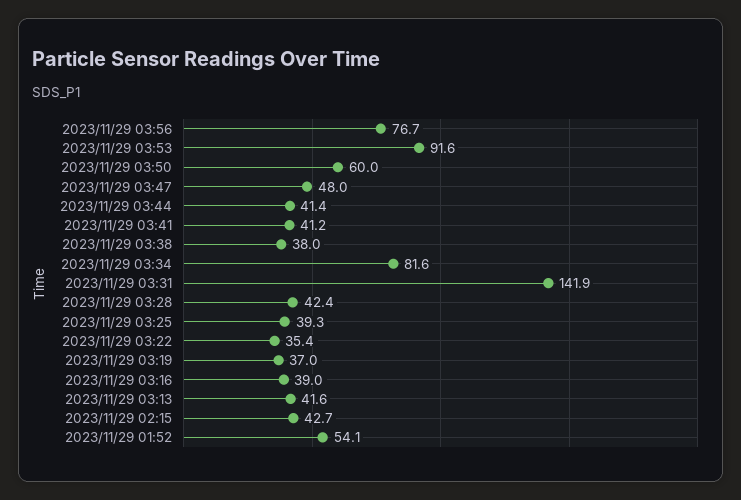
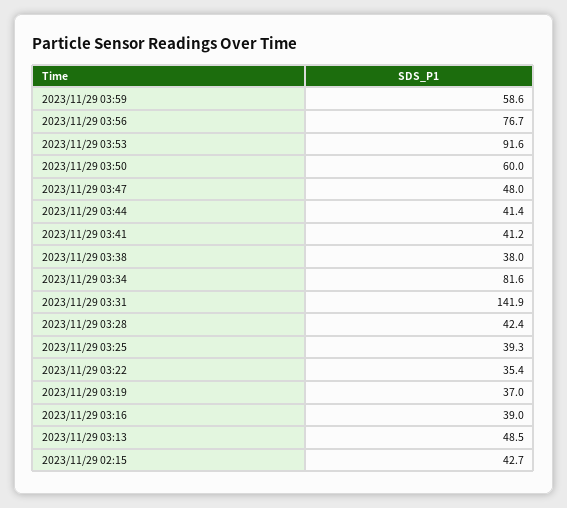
2023/11/29 03:13: 41.6 -> 48.5
2023/11/29 01:52: 54.1 -> none
2023/11/29 03:59: none -> 58.6

